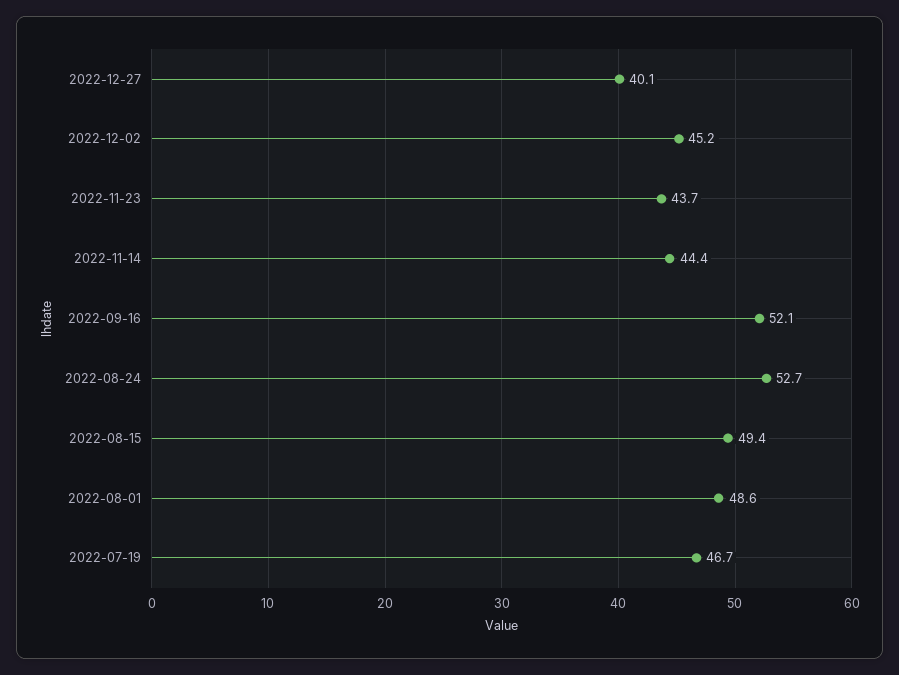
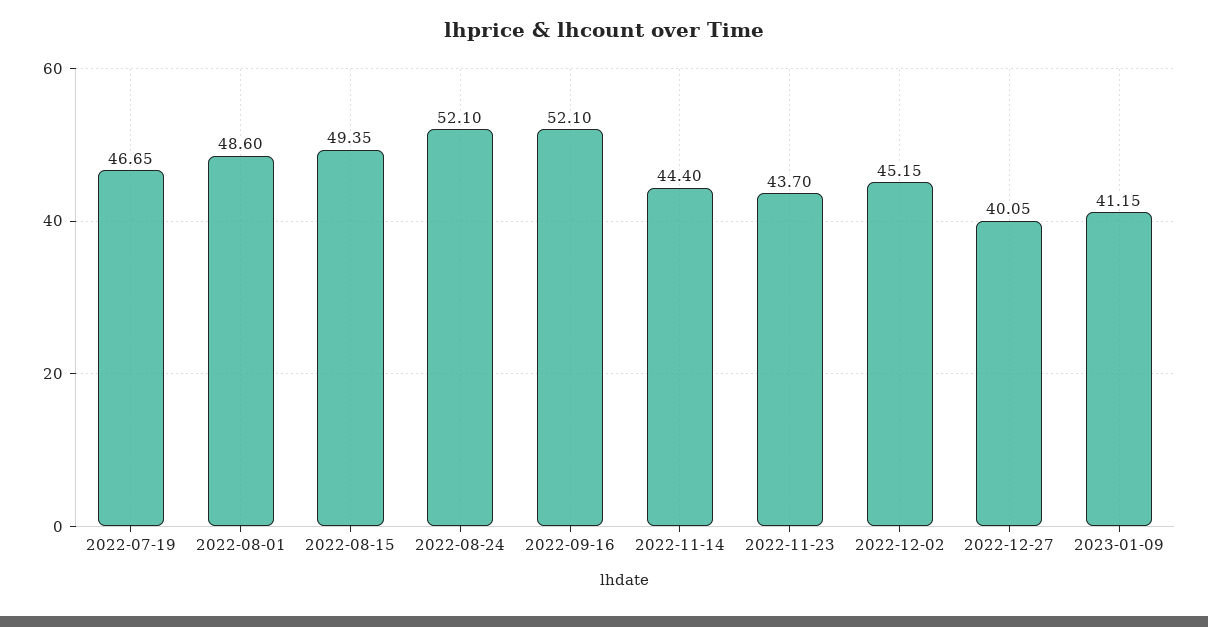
2022-08-24: 52.7 -> 52.1
2023-01-09: none -> 41.15

